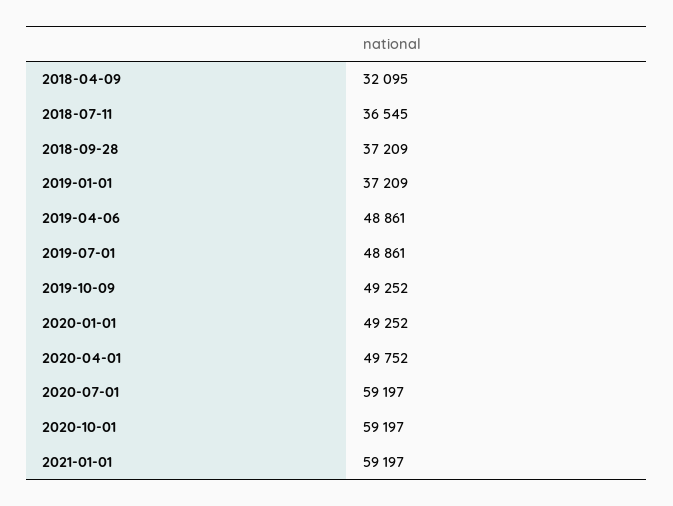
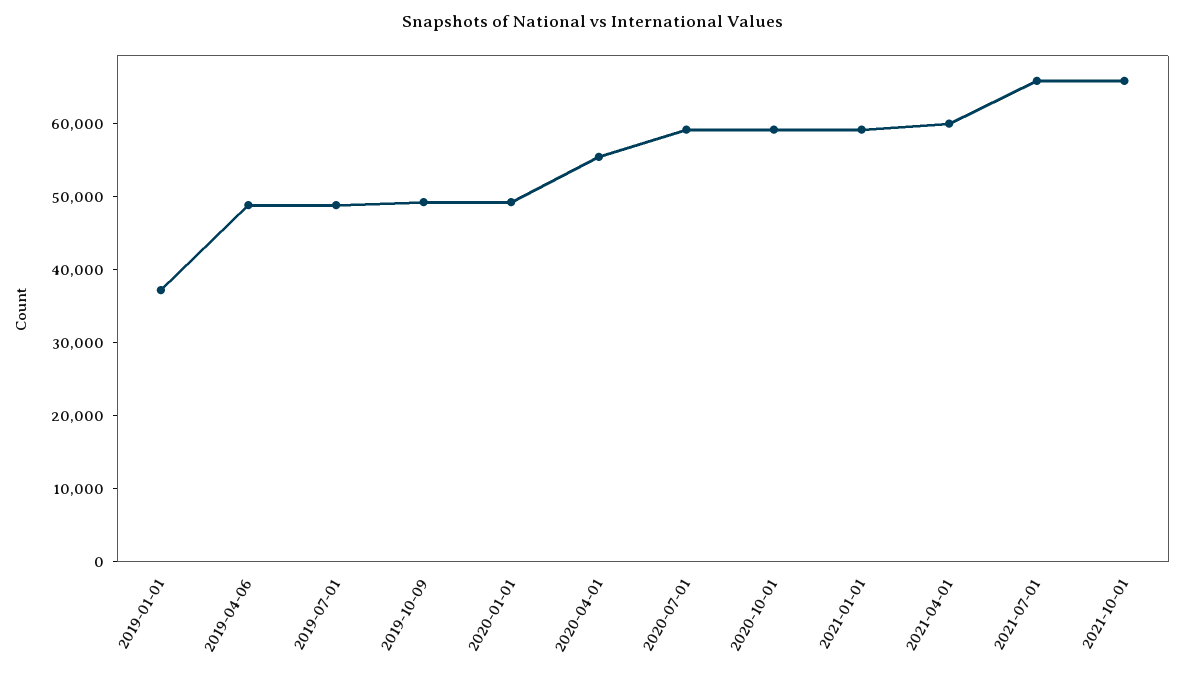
2018-04-09: 32095 -> none
2018-07-11: 36545 -> none
2018-09-28: 37209 -> none
2020-04-01: 49752 -> 56000
2021-04-01: none -> 60000
2021-07-01: none -> 66000
2021-10-01: none -> 66000

